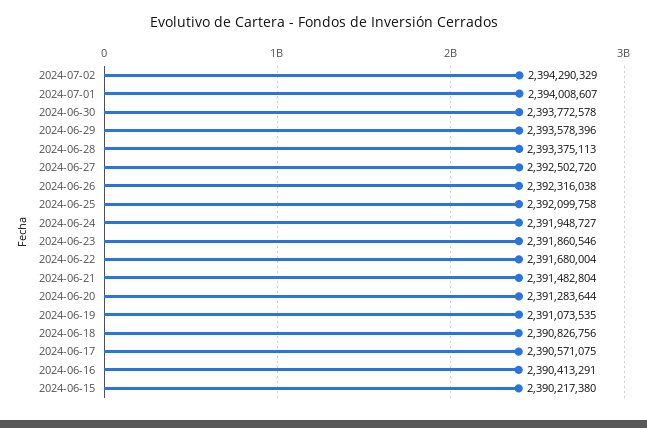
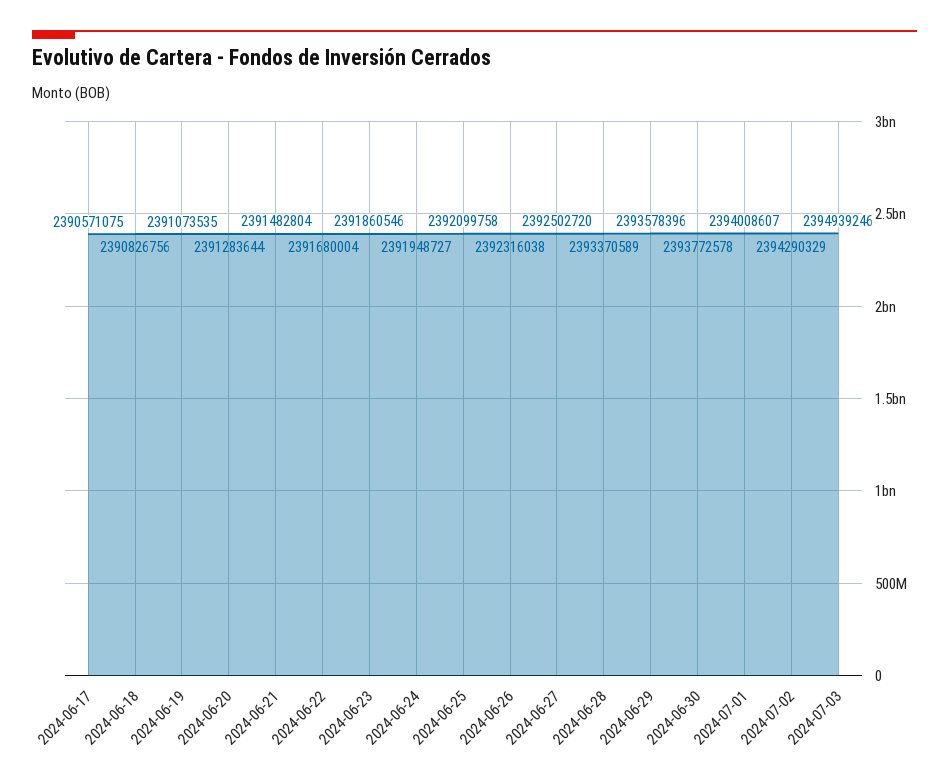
2024-06-28: 2393375113 -> 2393370589
2024-06-16: 2390413291 -> none
2024-06-15: 2390217380 -> none
2024-07-03: none -> 2394939246

